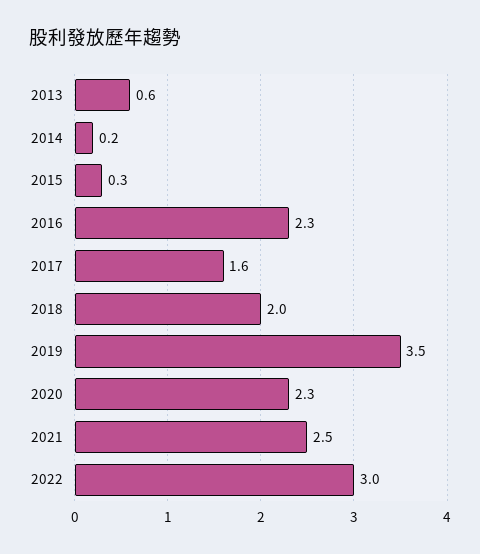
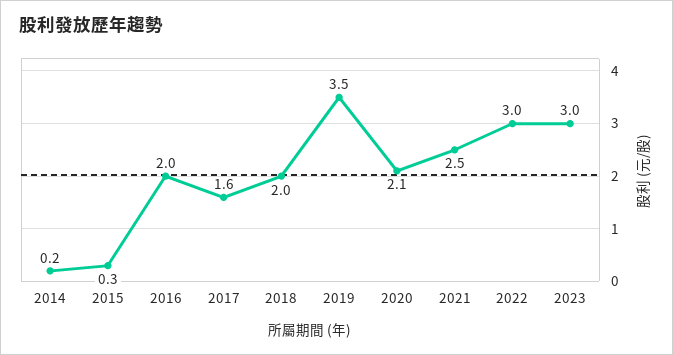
2013: 0.6 -> none
2016: 2.3 -> 2
2020: 2.3 -> 2.1
2023: none -> 3

